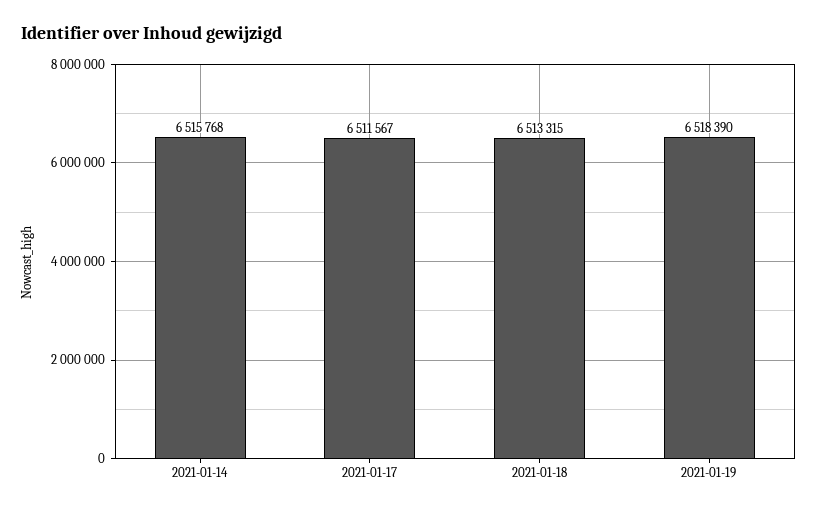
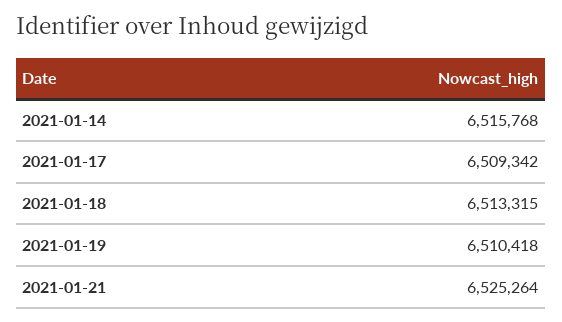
2021-01-17: 6511567 -> 6509342
2021-01-19: 6518390 -> 6510418
2021-01-21: none -> 6525264

